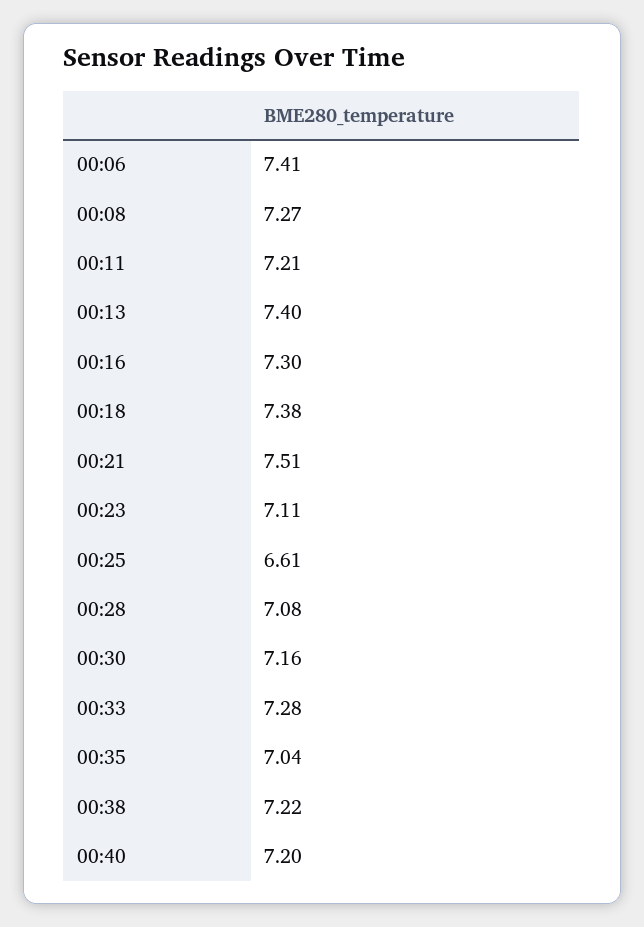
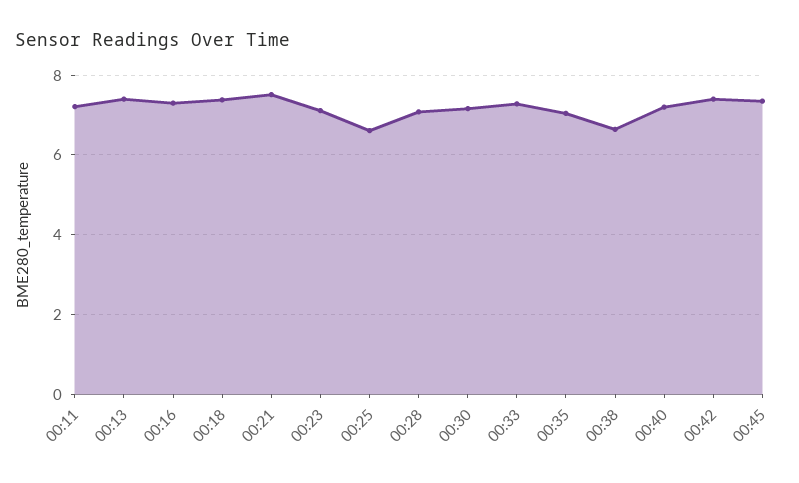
00:06: 7.41 -> none
00:08: 7.27 -> none
00:38: 7.22 -> 6.6
00:42: none -> 7.4
00:45: none -> 7.4

